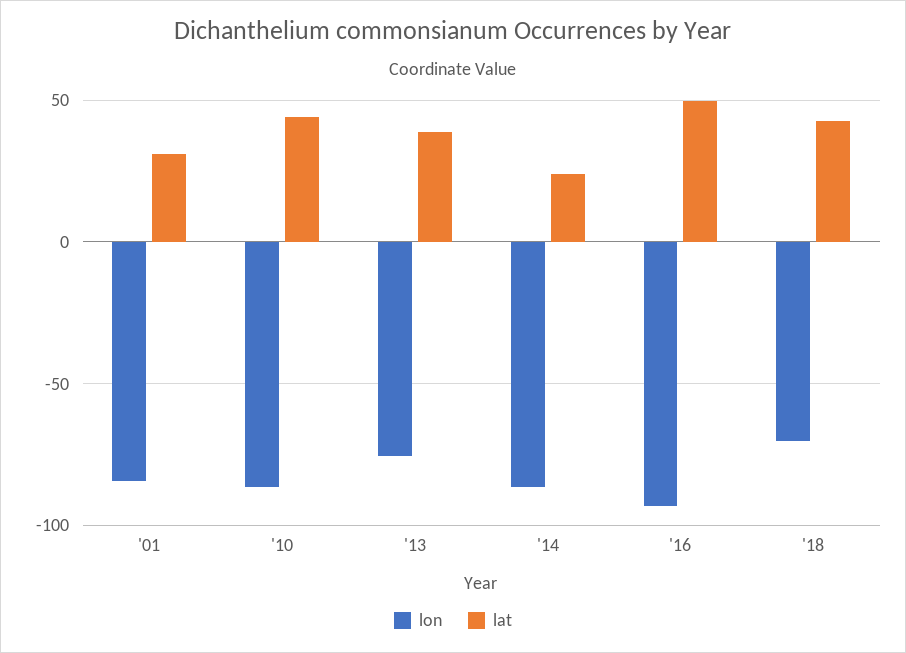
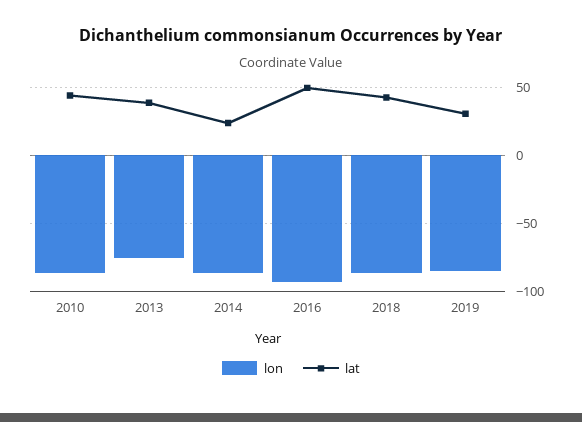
lon, '01: -85 -> none
lat, '01: 30 -> none
lon, '18: -70 -> -85
lon, 2019: none -> -85
lat, 2019: none -> 30

